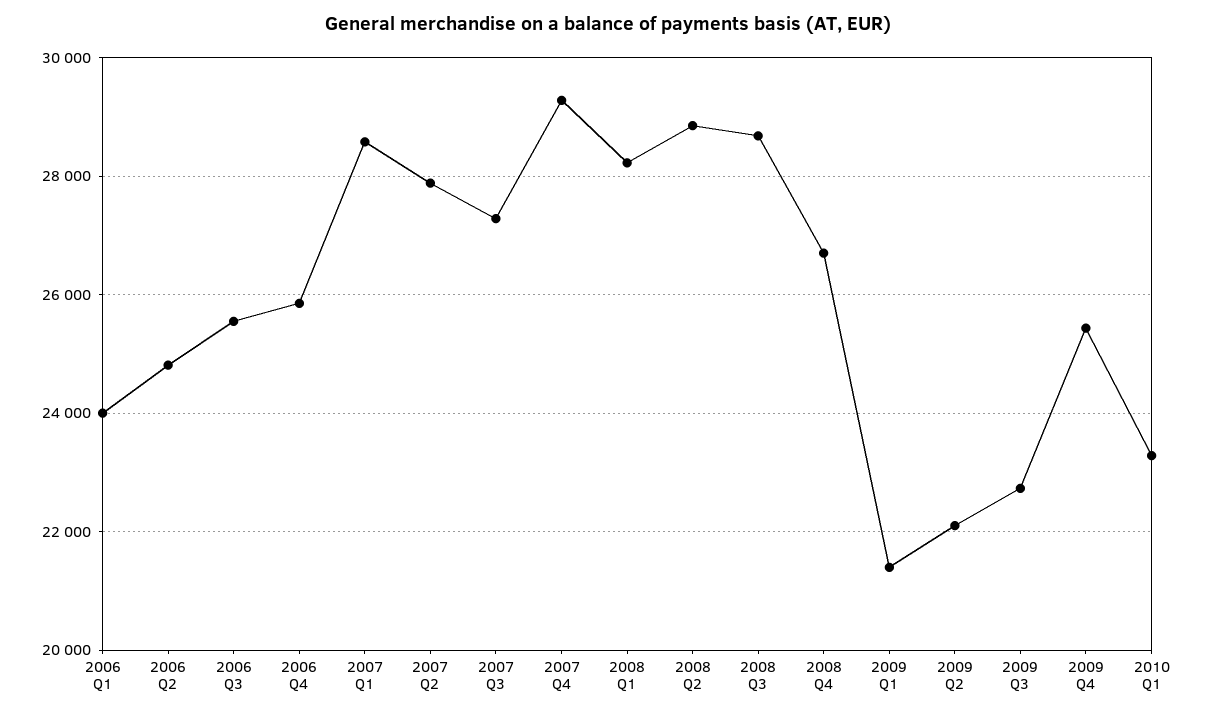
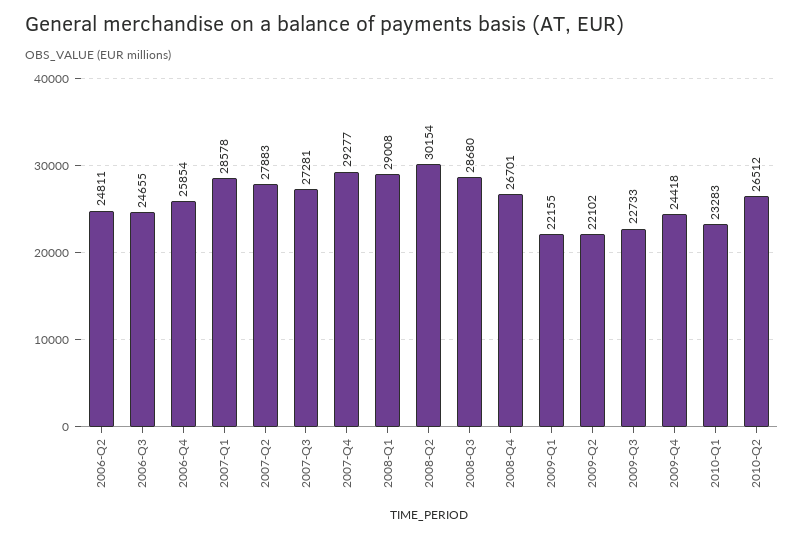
2006 Q1: 24000 -> none
2006 Q3: 25600 -> 24655
2008 Q1: 28200 -> 29008
2008 Q2: 28800 -> 30154
2009 Q1: 21400 -> 22155
2009 Q4: 25400 -> 24418
2010-Q2: none -> 26512

